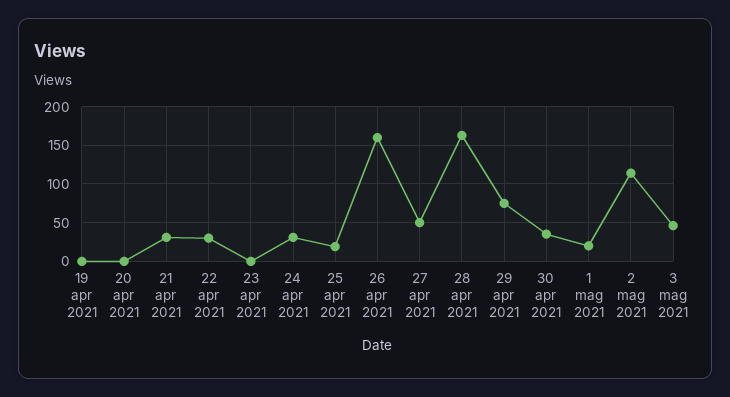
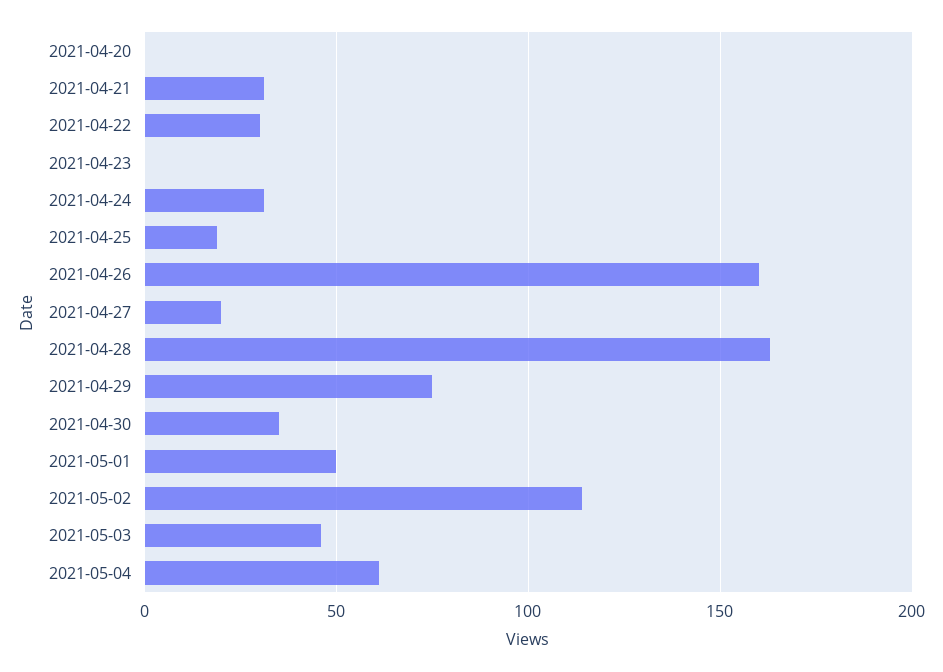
19 apr 2021: 0 -> none
27 apr 2021: 50 -> 20
1 mag 2021: 20 -> 50
2021-05-04: none -> 60

